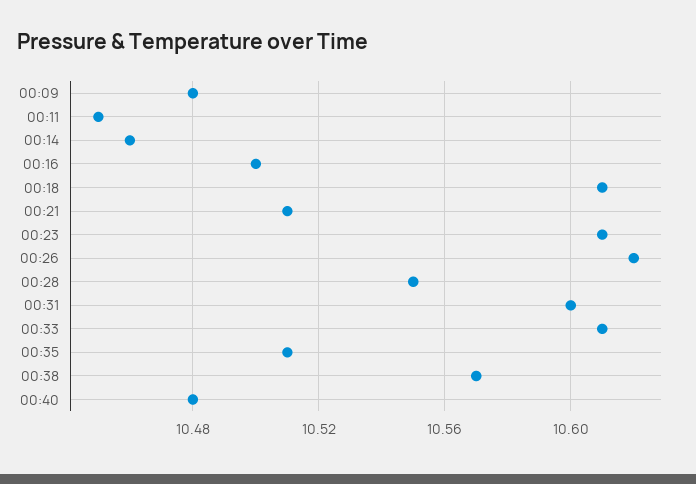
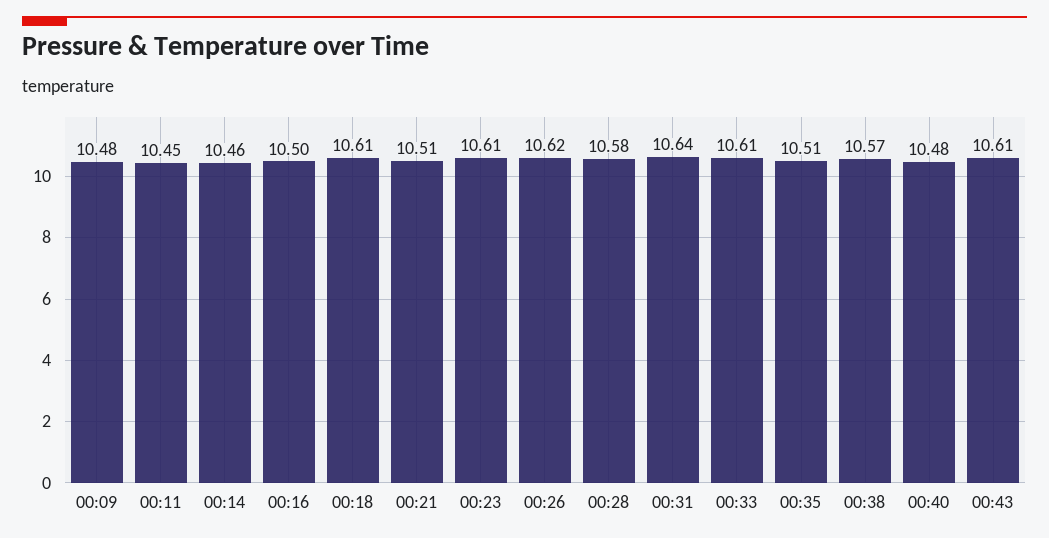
00:28: 10.55 -> 10.58
00:31: 10.6 -> 10.64
00:43: none -> 10.61

